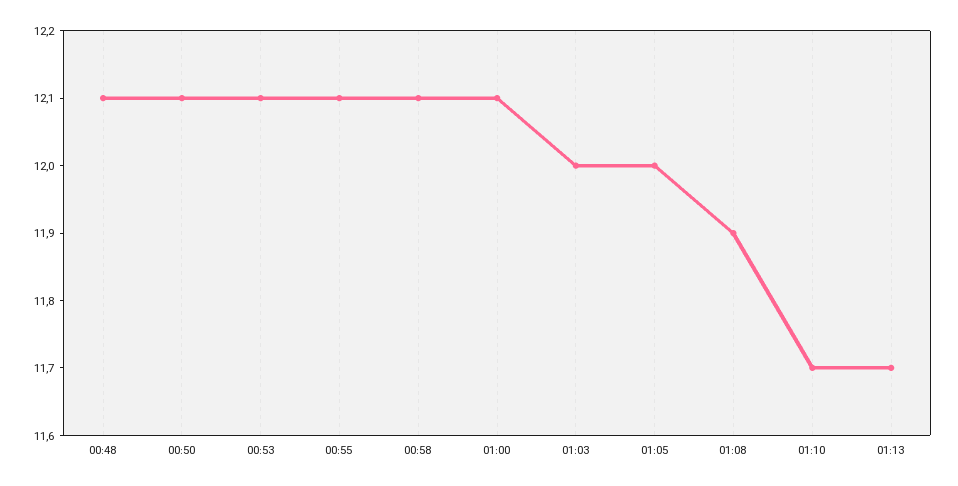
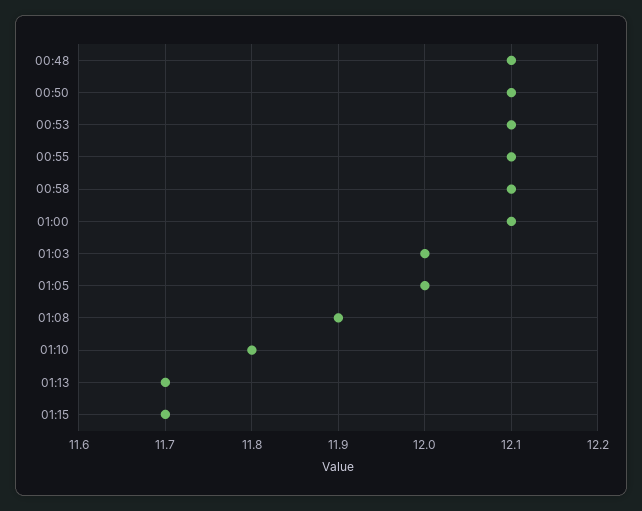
01:10: 11.7 -> 11.8
01:15: none -> 11.7

